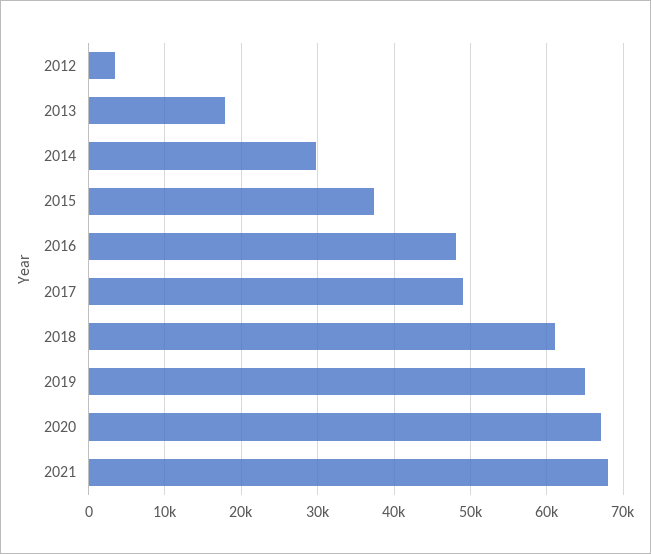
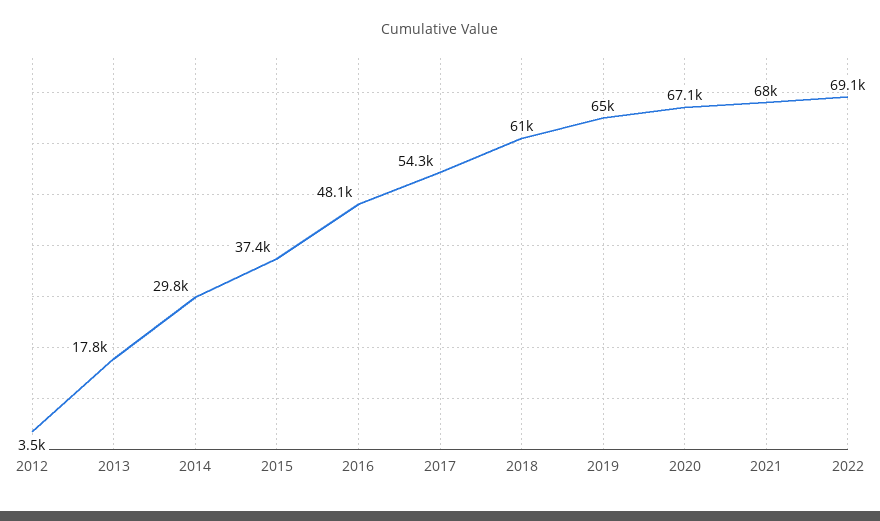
2017: 49000 -> 54300
2022: none -> 69100

